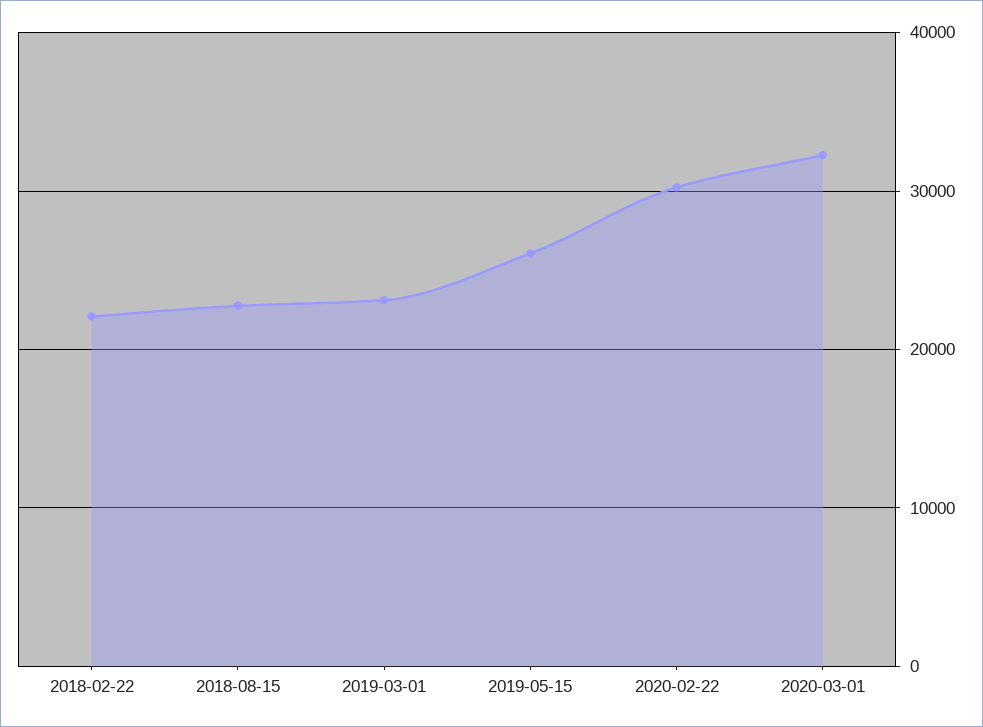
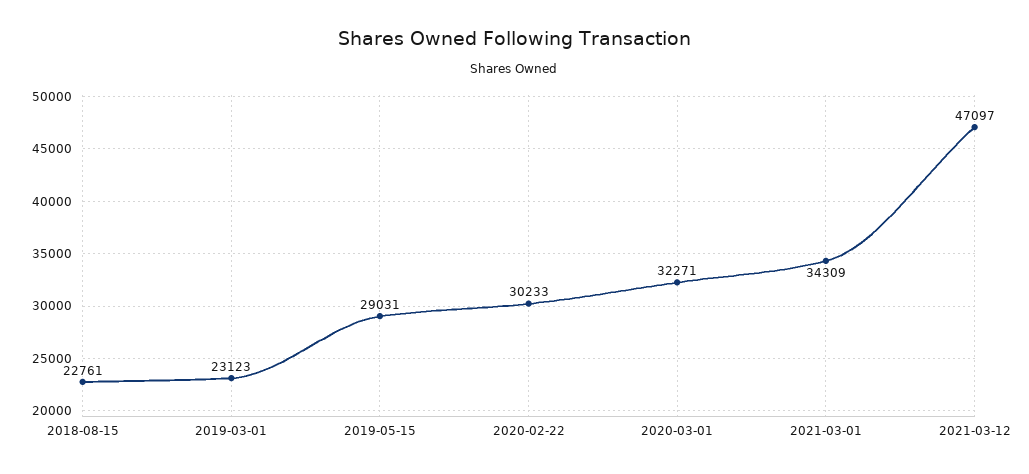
2018-02-22: 22000 -> none
2019-05-15: 26000 -> 29031
2021-03-01: none -> 34309
2021-03-12: none -> 47097

